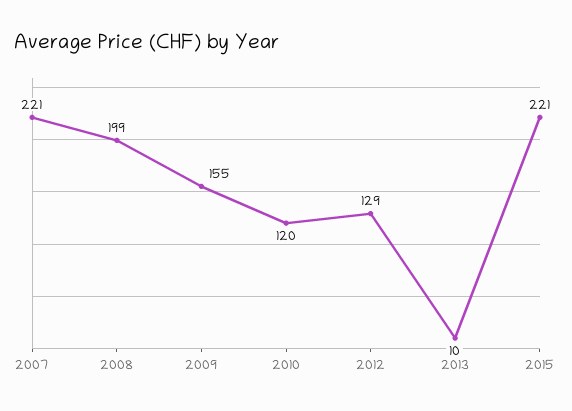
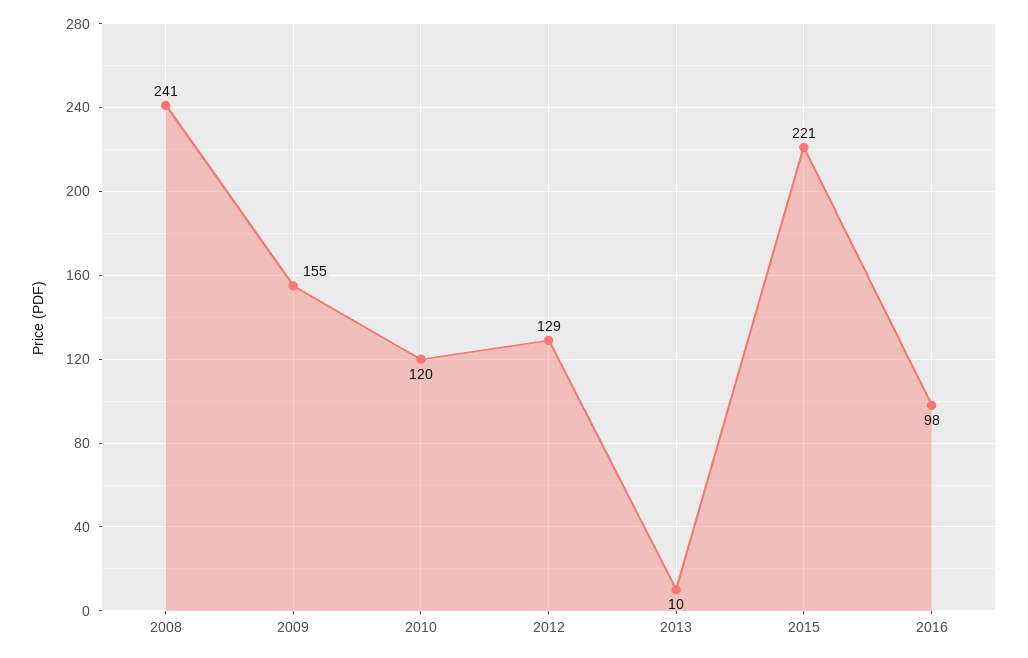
2007: 221 -> none
2008: 199 -> 241
2016: none -> 98

